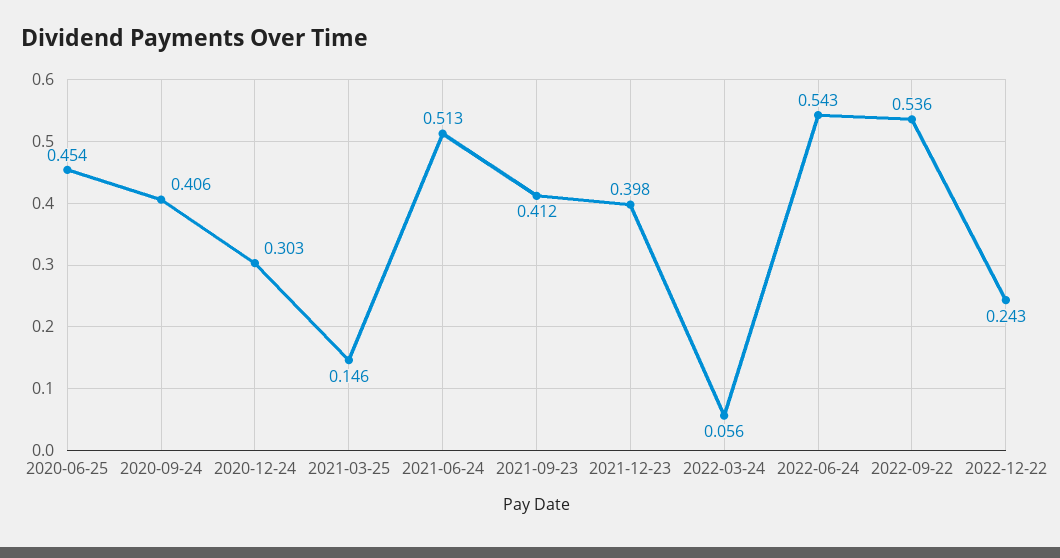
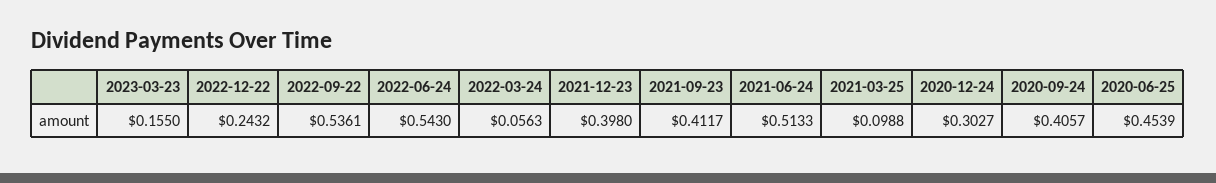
2021-03-25: 0.146 -> 0.0988
2023-03-23: none -> 0.155

